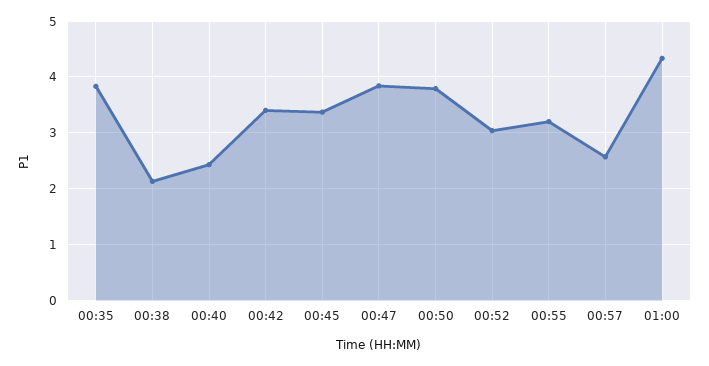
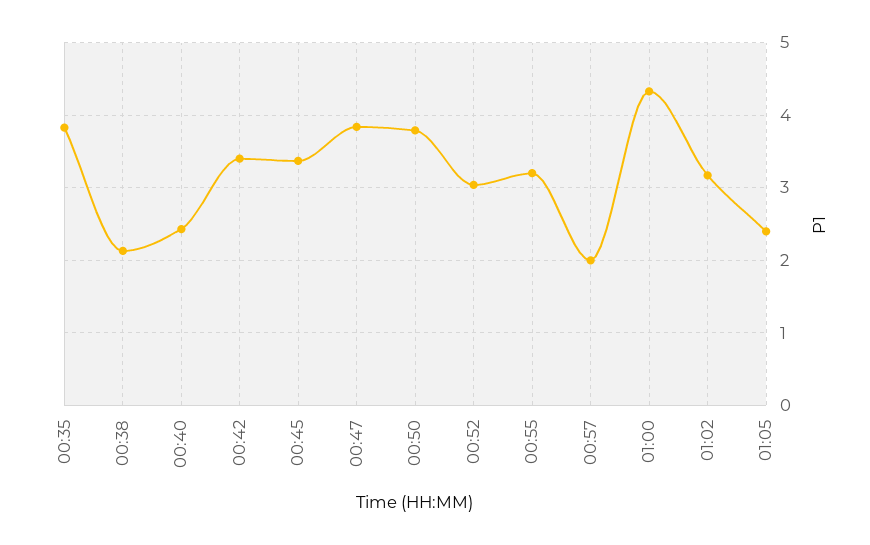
00:57: 2.6 -> 2
01:02: none -> 3.2
01:05: none -> 2.4

